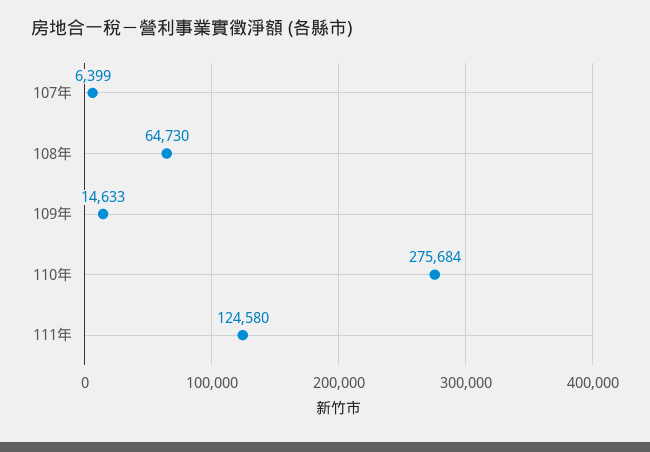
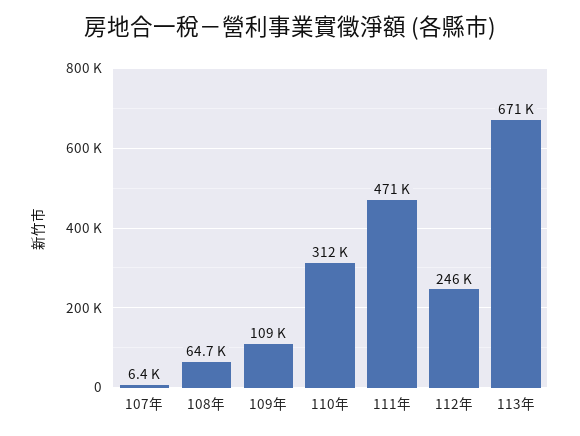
109年: 14633 -> 109000
110年: 275684 -> 312000
111年: 124580 -> 471000
112年: none -> 246000
113年: none -> 671000

